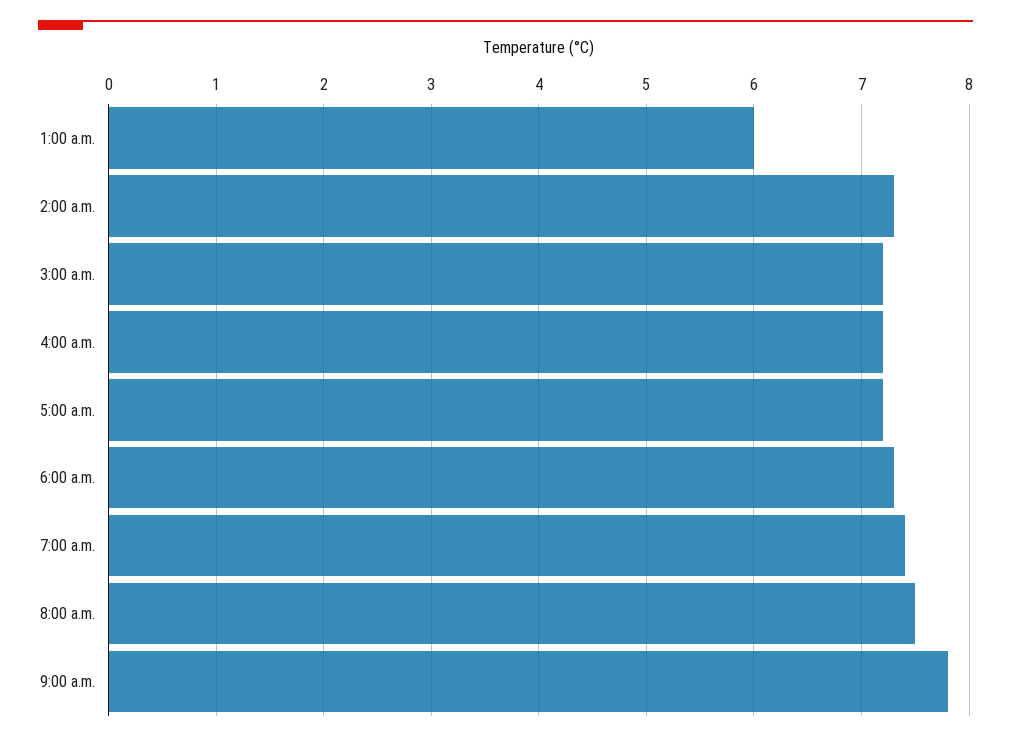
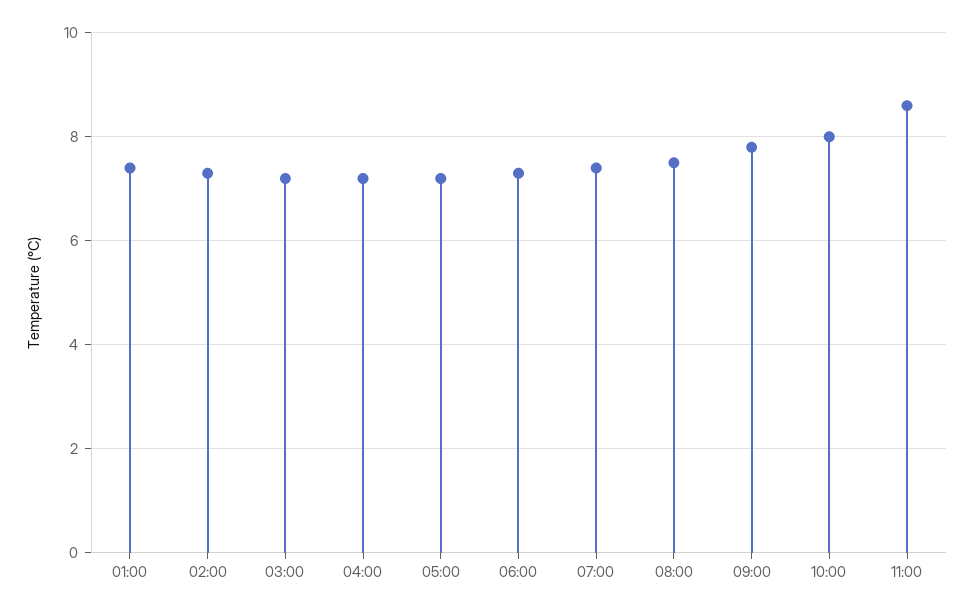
1:00 a.m.: 6 -> 7.5
10:00: none -> 8
11:00: none -> 8.5

